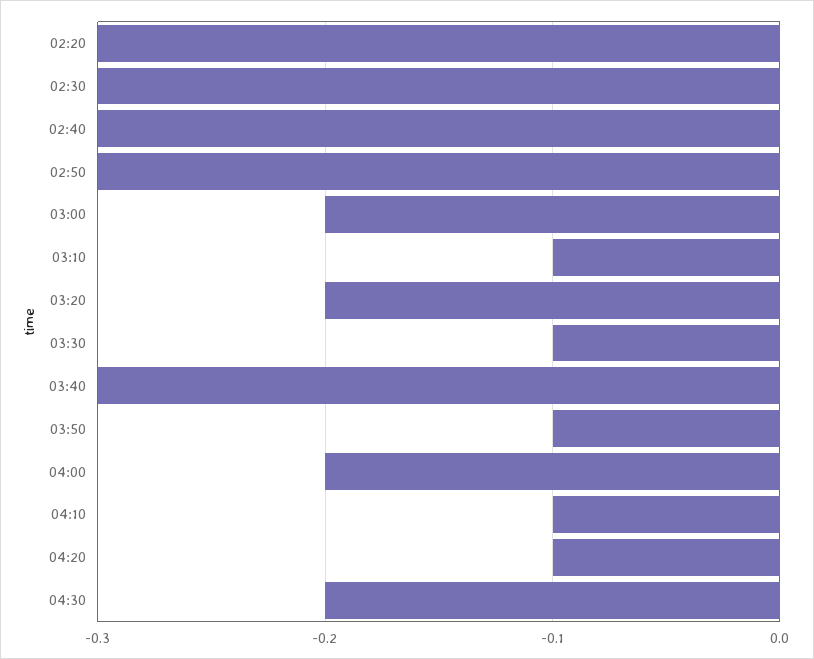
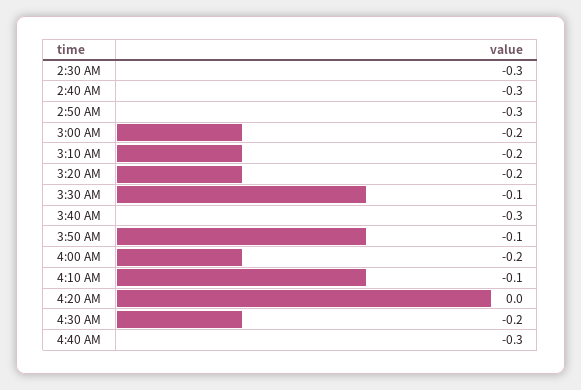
02:20: -0.3 -> none
03:10: -0.1 -> -0.2
04:20: -0.1 -> 0
4:40 AM: none -> -0.3

